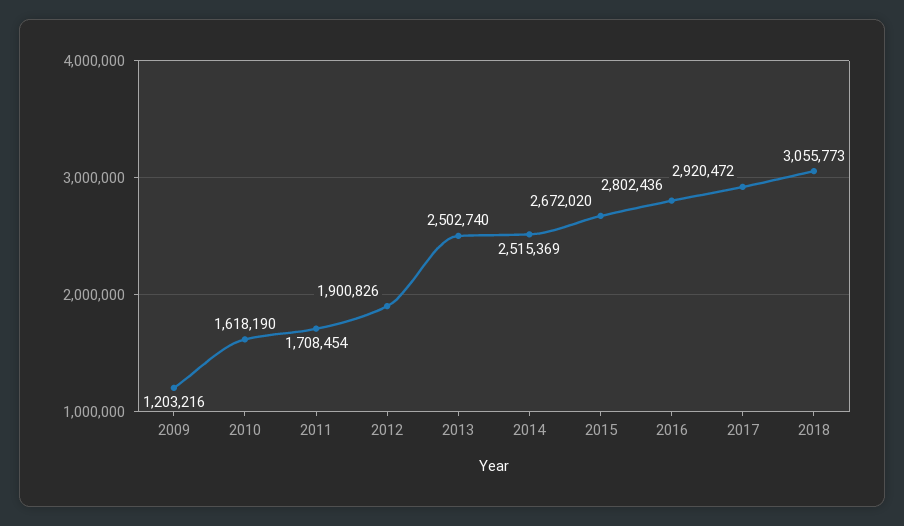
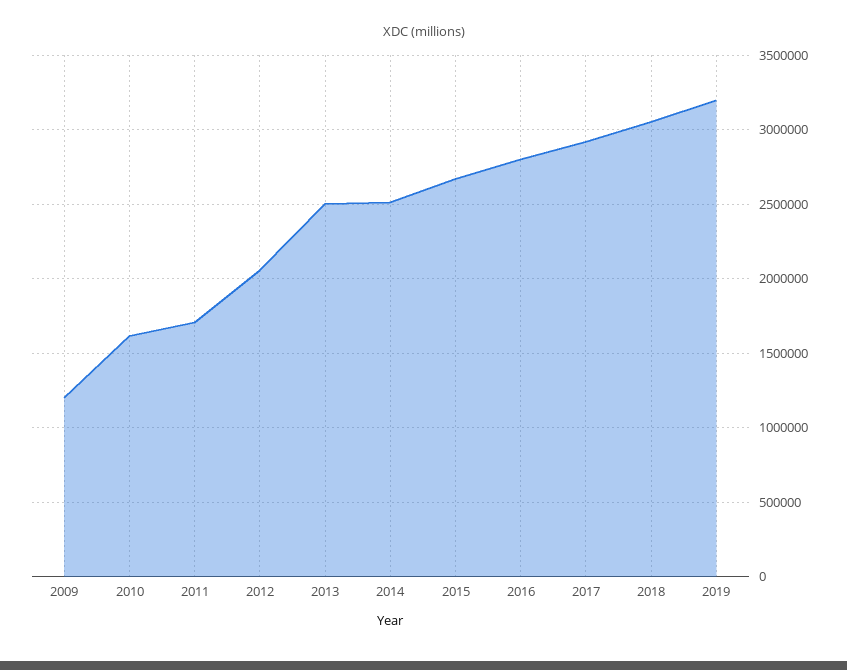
2012: 1900826 -> 2050000
2019: none -> 3200000

